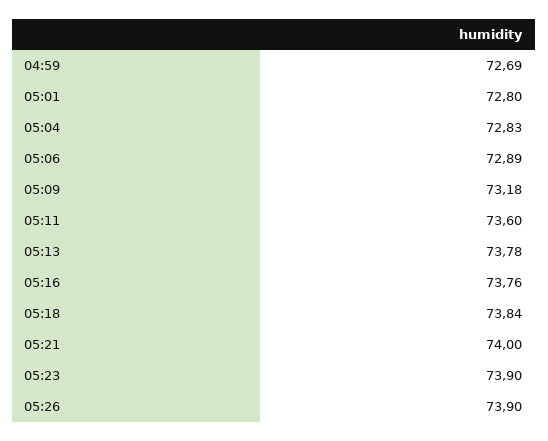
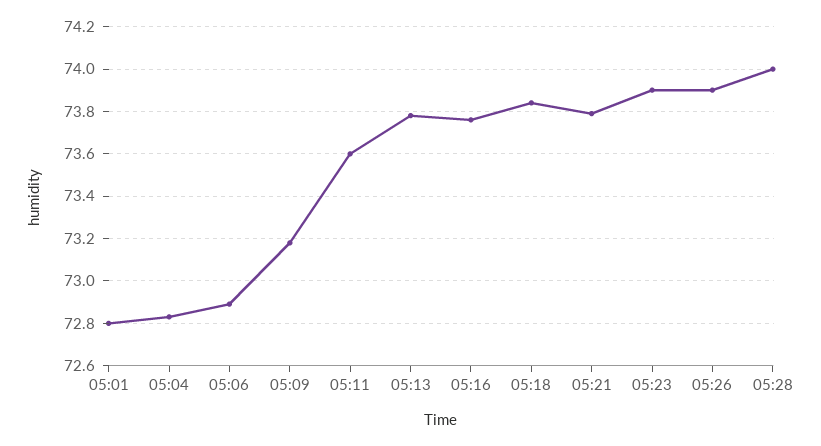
04:59: 72.69 -> none
05:21: 74 -> 73.8
05:28: none -> 74

